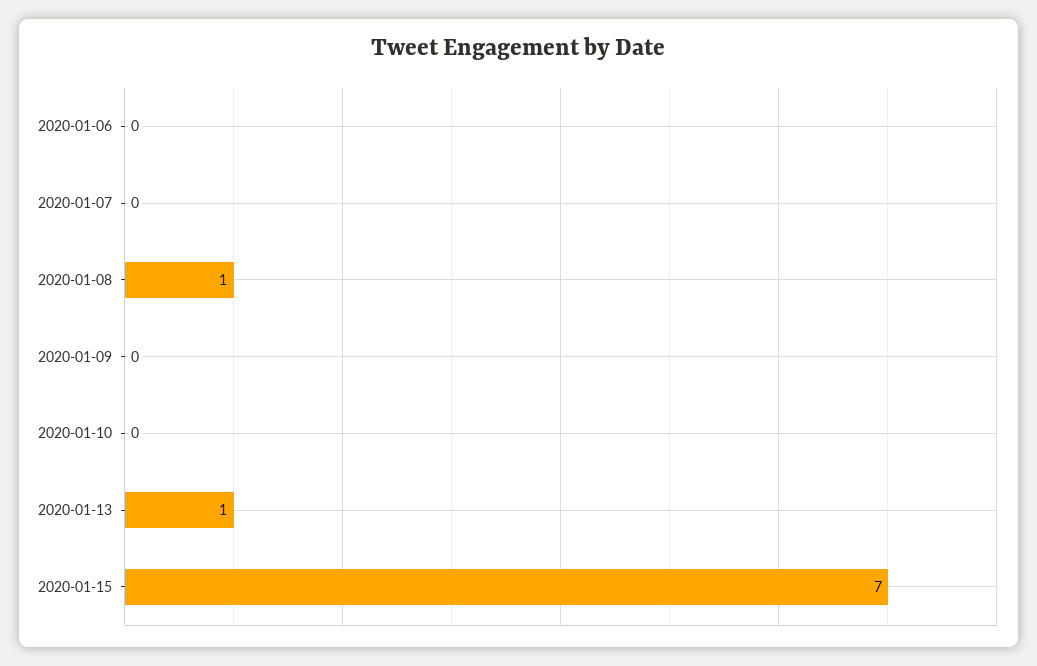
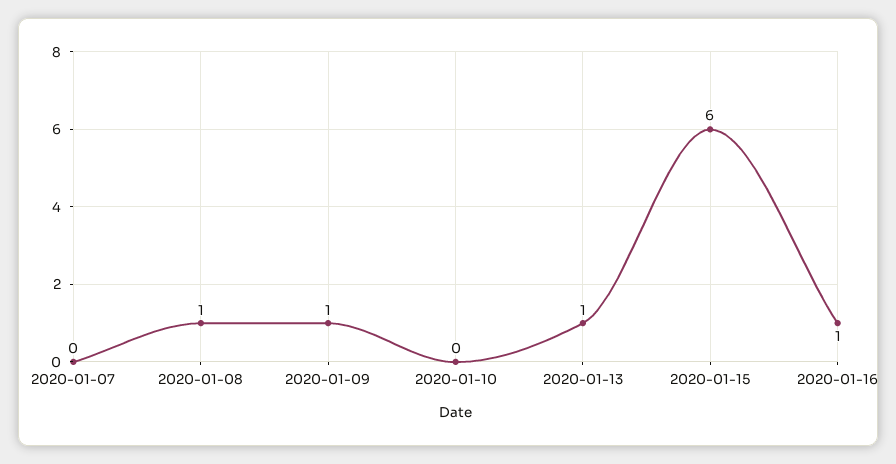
2020-01-06: 0 -> none
2020-01-09: 0 -> 1
2020-01-15: 7 -> 6
2020-01-16: none -> 1

